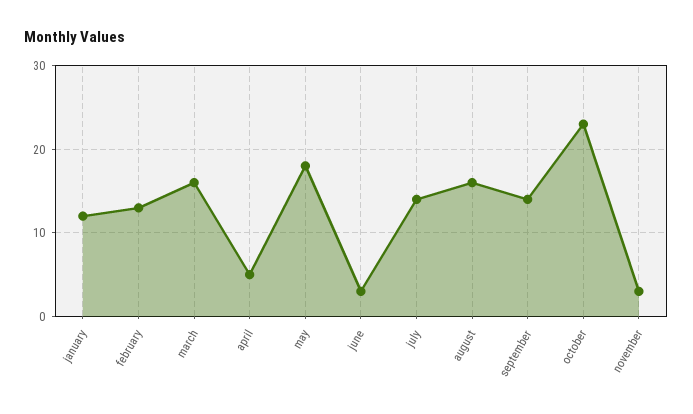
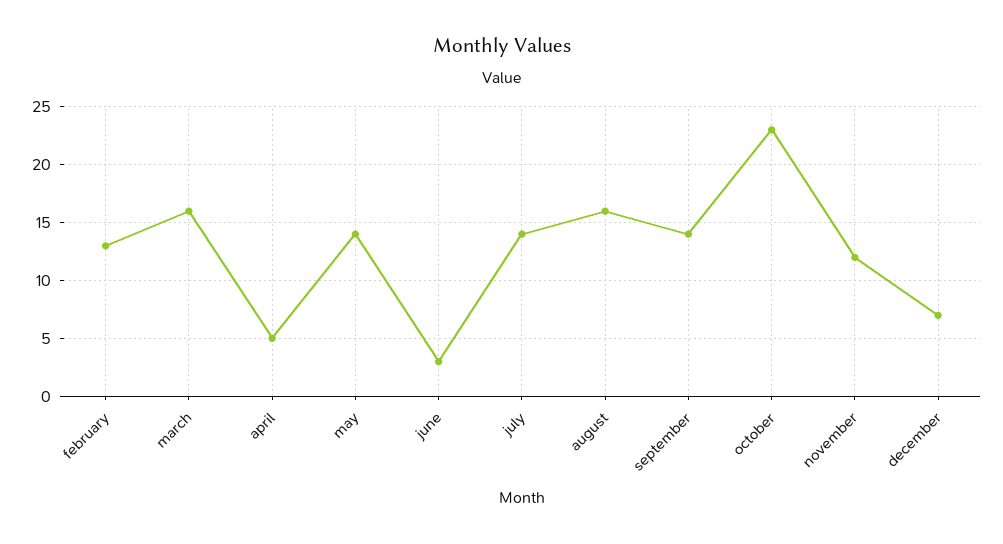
january: 12 -> none
may: 18 -> 14
november: 3 -> 12
december: none -> 7

